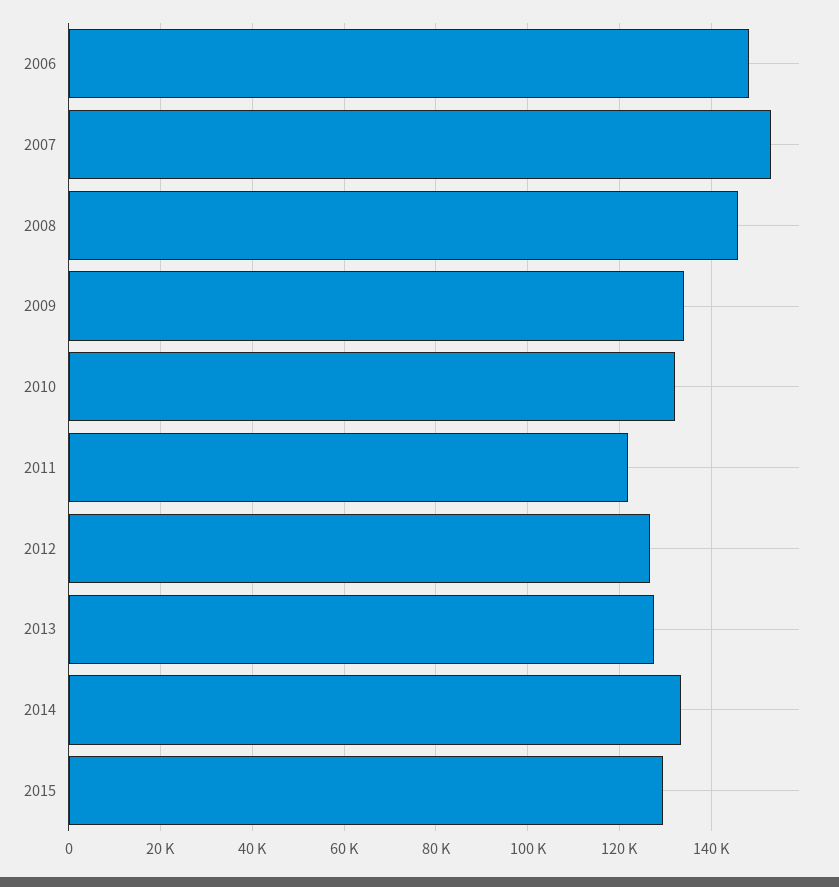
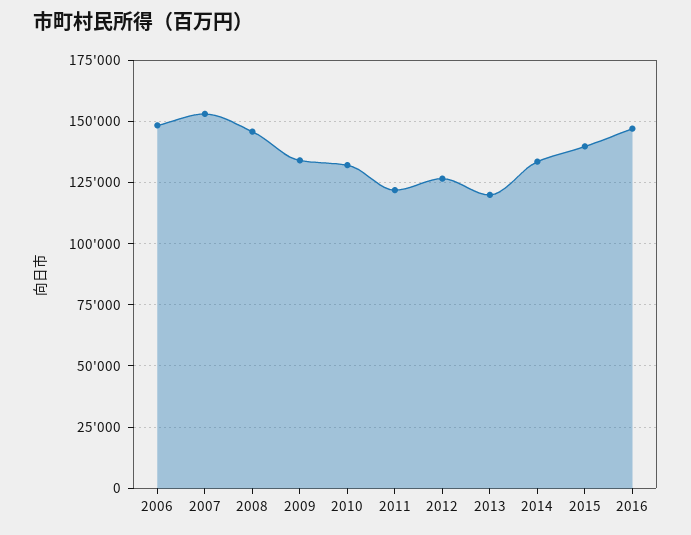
2013: 128000 -> 120000
2015: 130000 -> 140000
2016: none -> 147500

